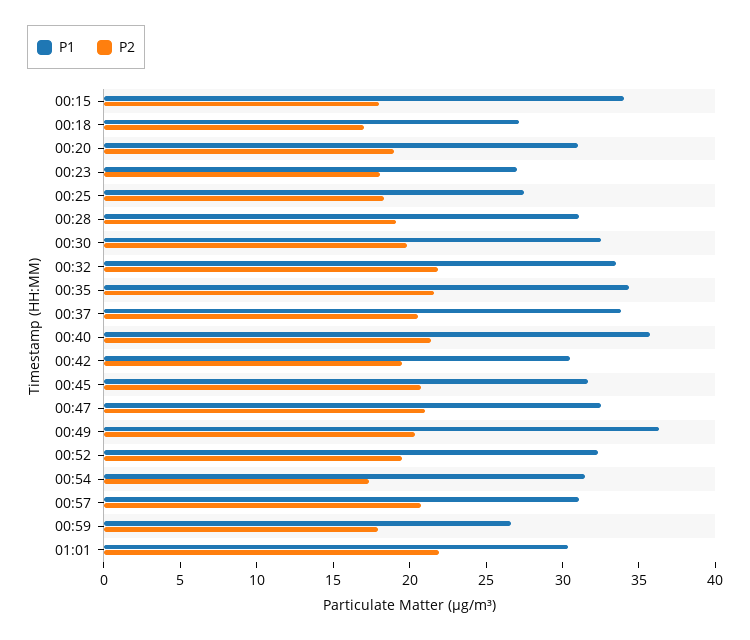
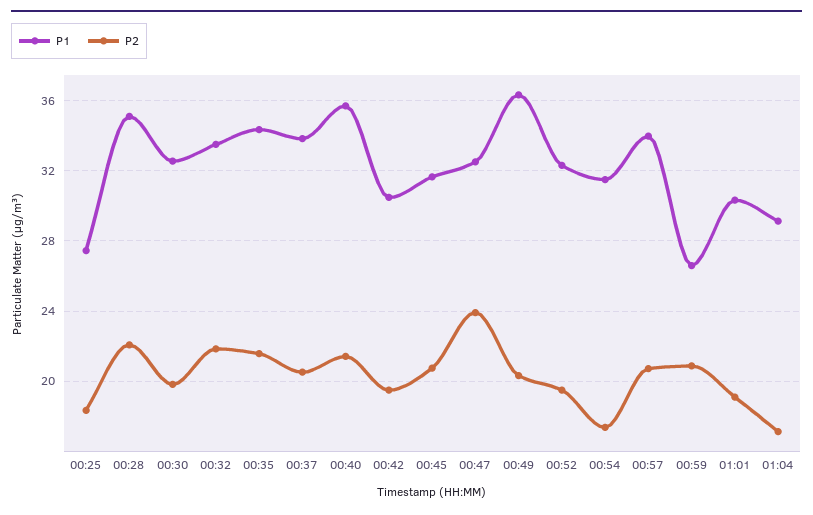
P1, 00:15: 34 -> none
P2, 00:15: 18 -> none
P1, 00:18: 27 -> none
P2, 00:18: 17 -> none
P1, 00:20: 31 -> none
P2, 00:20: 19 -> none
P1, 00:23: 27 -> none
P2, 00:23: 18 -> none
P1, 00:28: 31 -> 35
P2, 00:28: 19 -> 22
P2, 00:47: 21 -> 24
P1, 00:57: 31 -> 34
P2, 00:59: 18 -> 21
P2, 01:01: 22 -> 19
P1, 01:04: none -> 29
P2, 01:04: none -> 17

